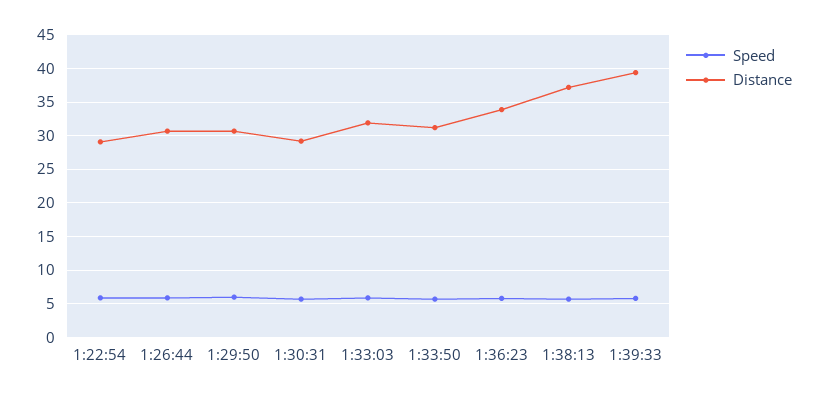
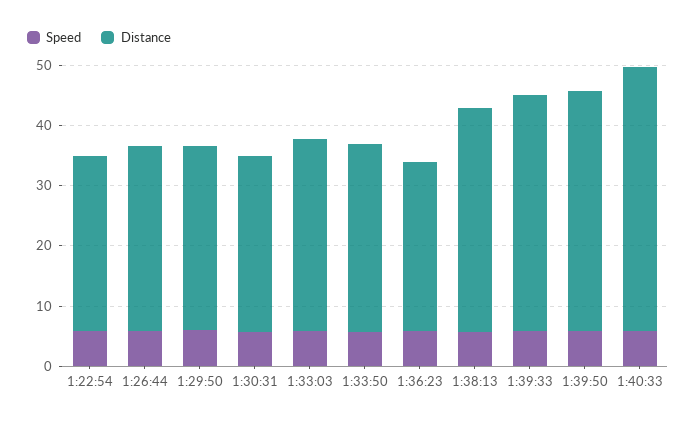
Distance, 1:36:23: 34 -> 28
Speed, 1:39:50: none -> 6
Distance, 1:39:50: none -> 40
Speed, 1:40:33: none -> 6
Distance, 1:40:33: none -> 44

